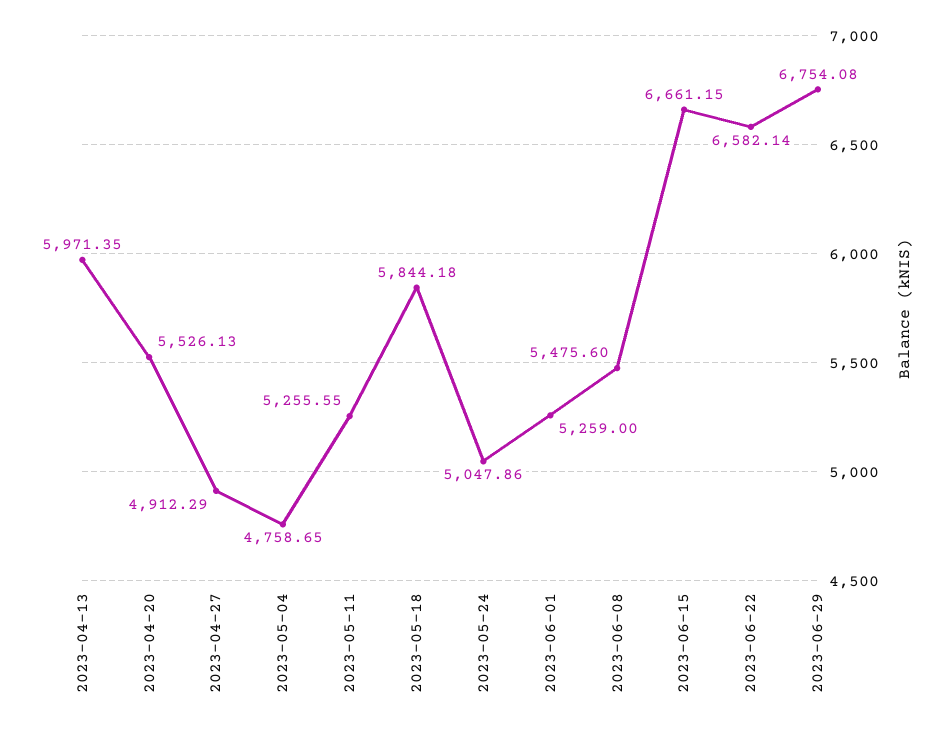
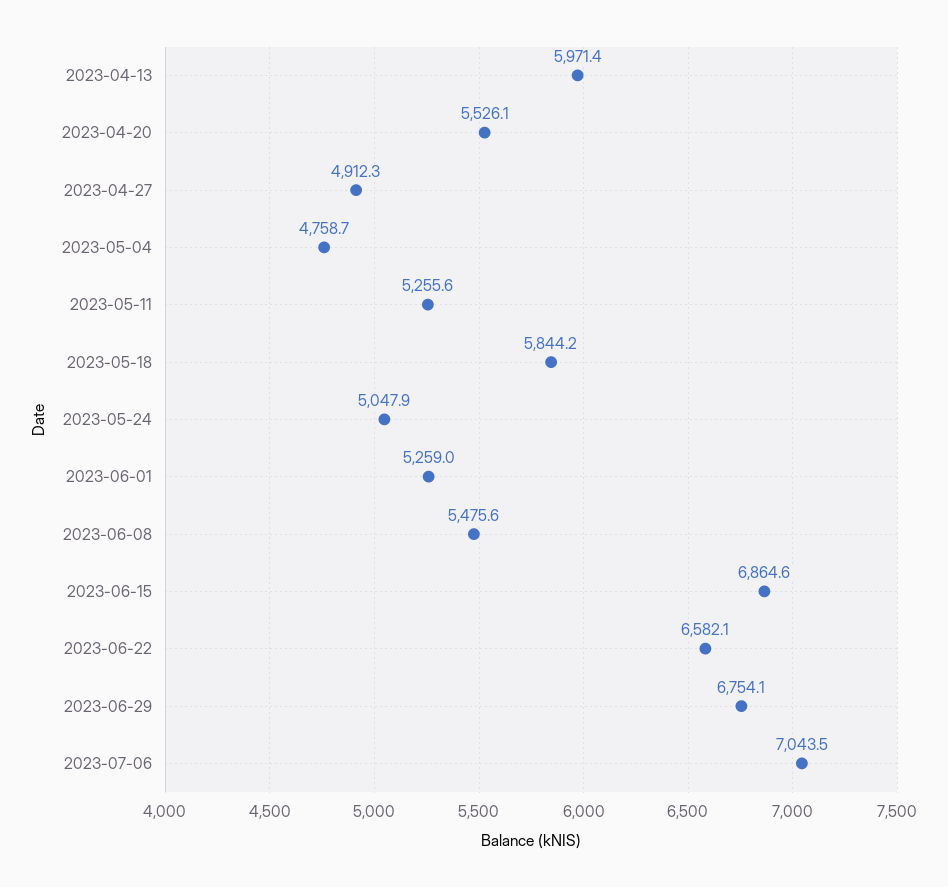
2023-06-15: 6661.15 -> 6864.6
2023-07-06: none -> 7043.5

